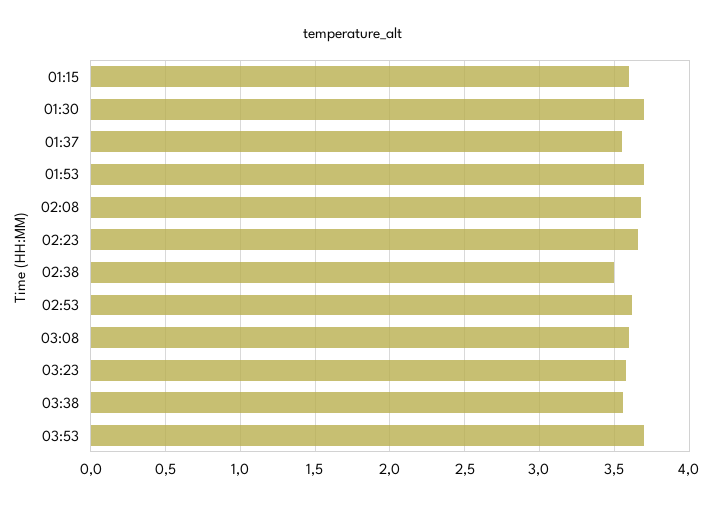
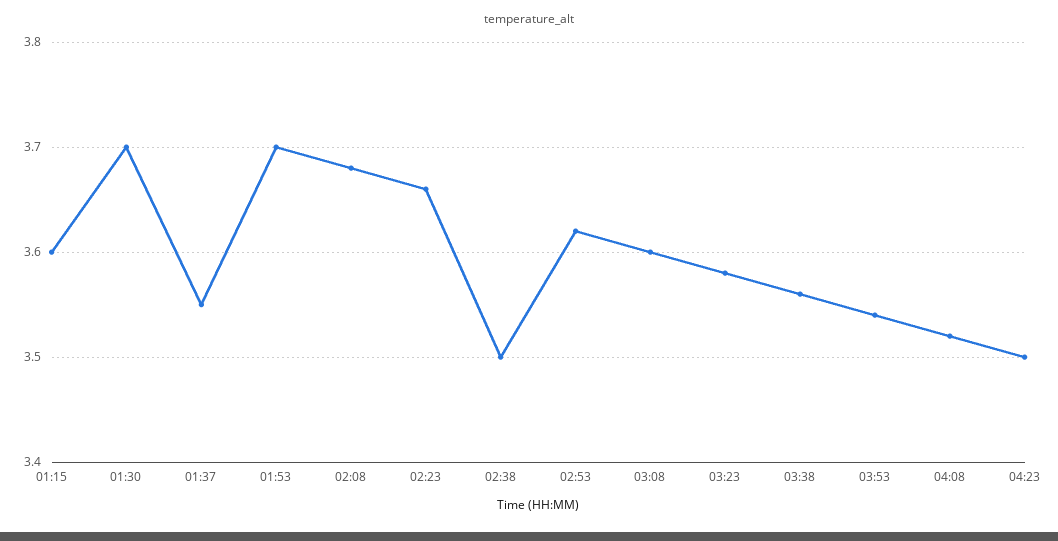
03:53: 3.7 -> 3.54
04:08: none -> 3.52
04:23: none -> 3.5

